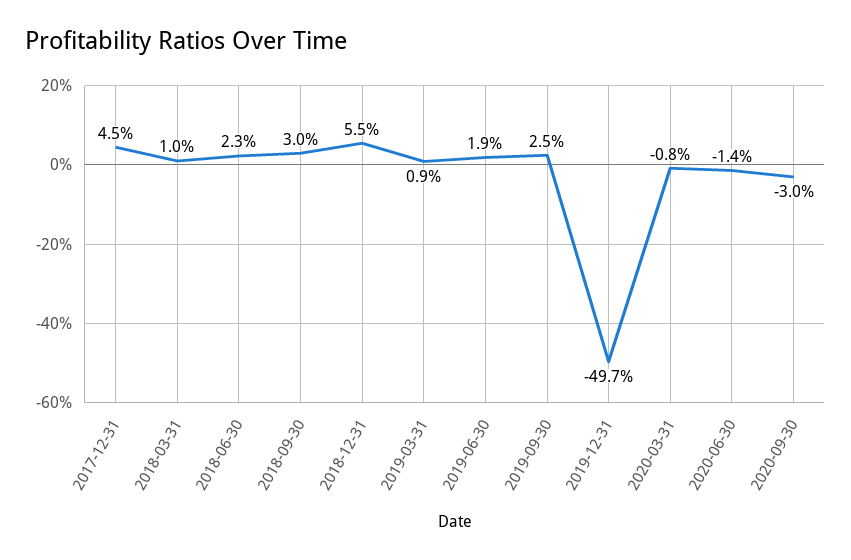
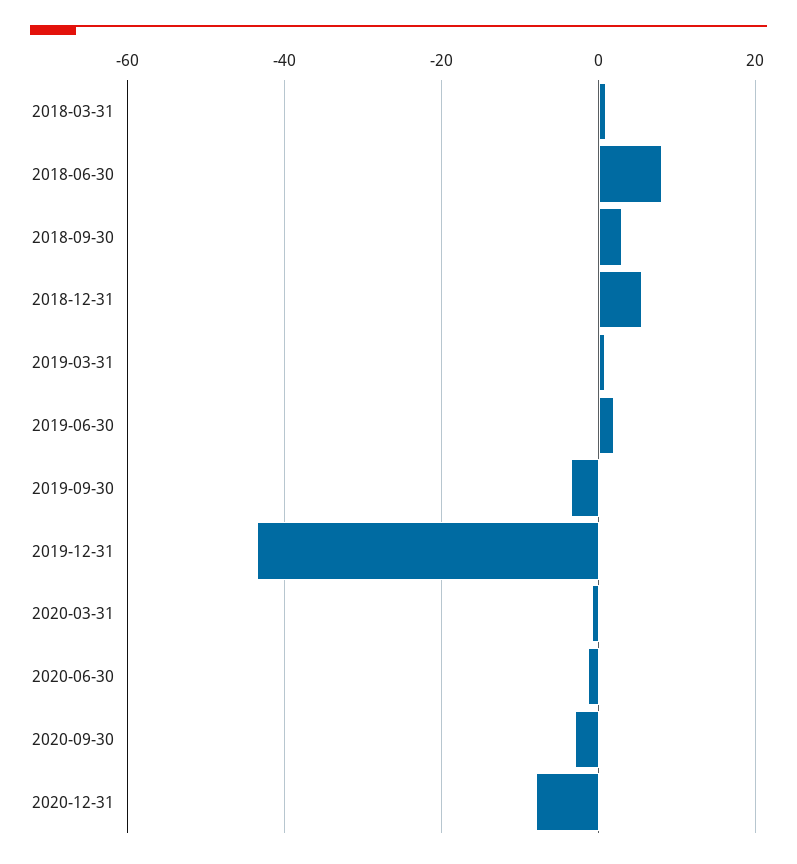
2017-12-31: 4.5 -> none
2018-06-30: 2.3 -> 8
2019-09-30: 2.5 -> -4
2019-12-31: -49.7 -> -44
2020-12-31: none -> -8

